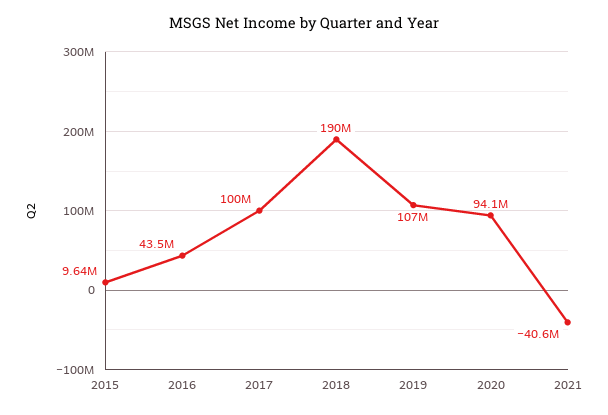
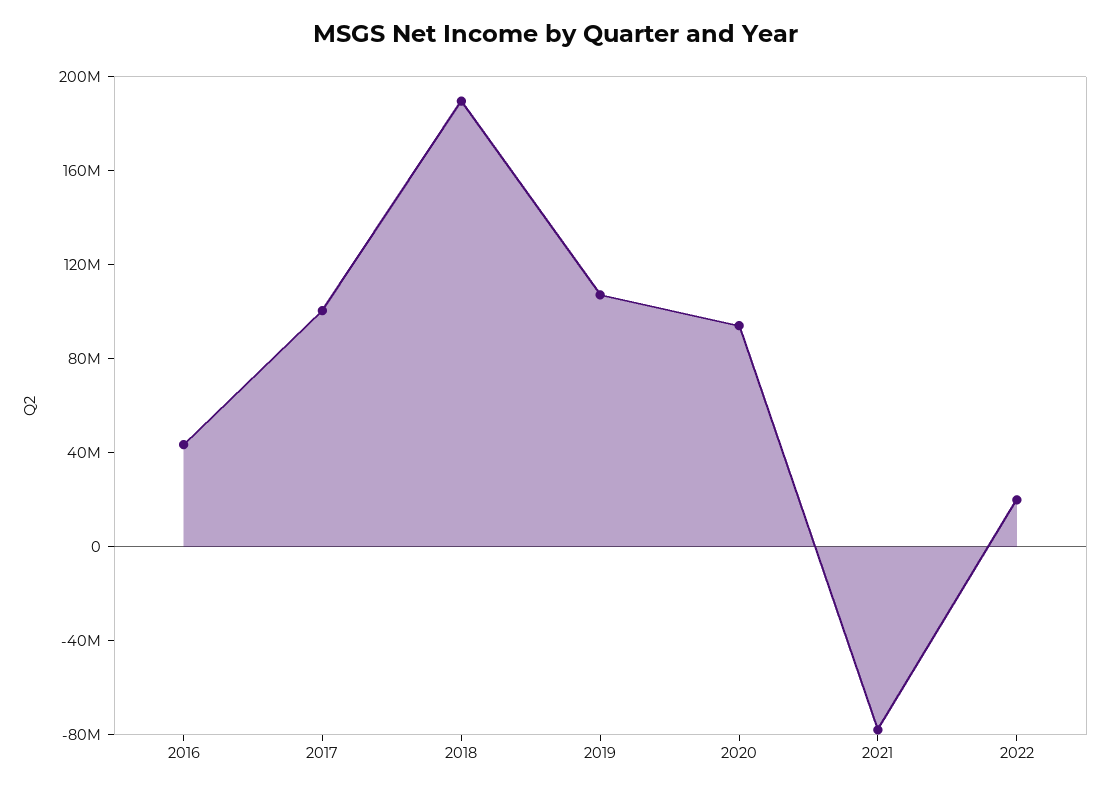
2015: 9640000 -> none
2021: -40600000 -> -80000000
2022: none -> 20000000

